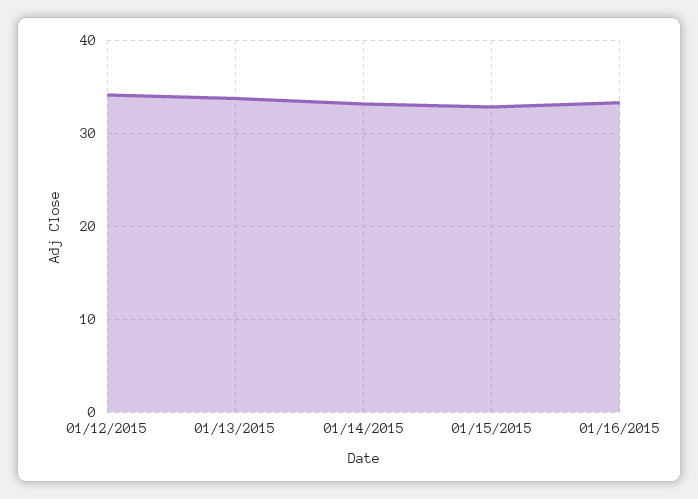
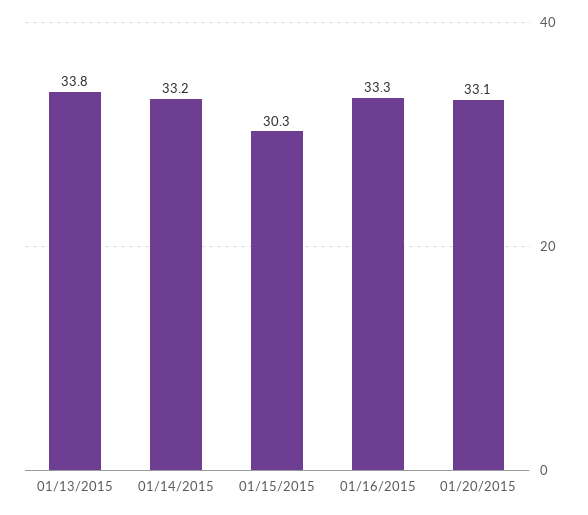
01/12/2015: 34 -> none
01/15/2015: 33 -> 30.3
01/20/2015: none -> 33.1

